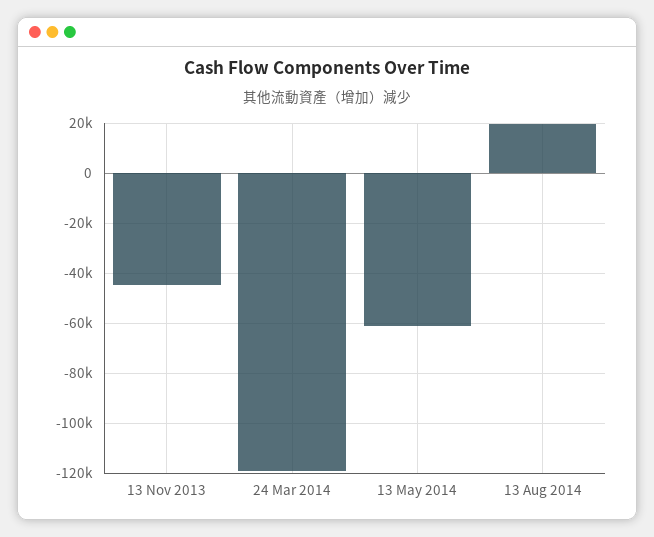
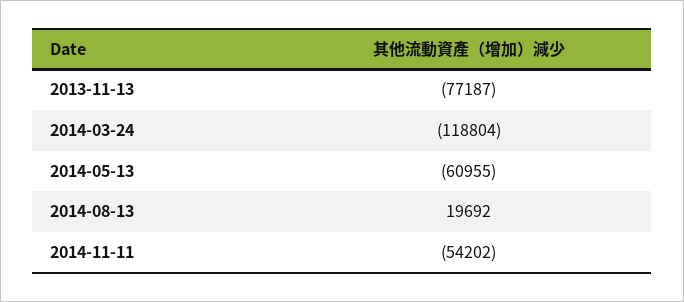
13 Nov 2013: -45000 -> -77187
2014-11-11: none -> -54202

